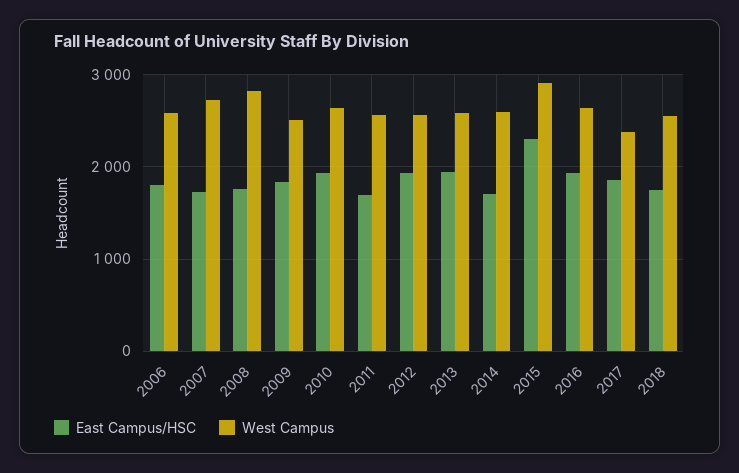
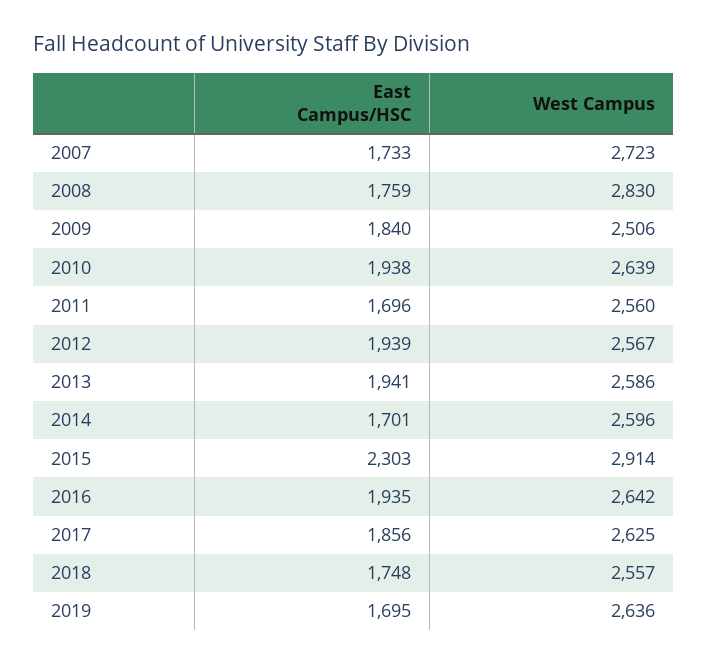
East Campus/HSC, 2006: 1800 -> none
West Campus, 2006: 2600 -> none
West Campus, 2017: 2400 -> 2625
East Campus/HSC, 2019: none -> 1695
West Campus, 2019: none -> 2636

